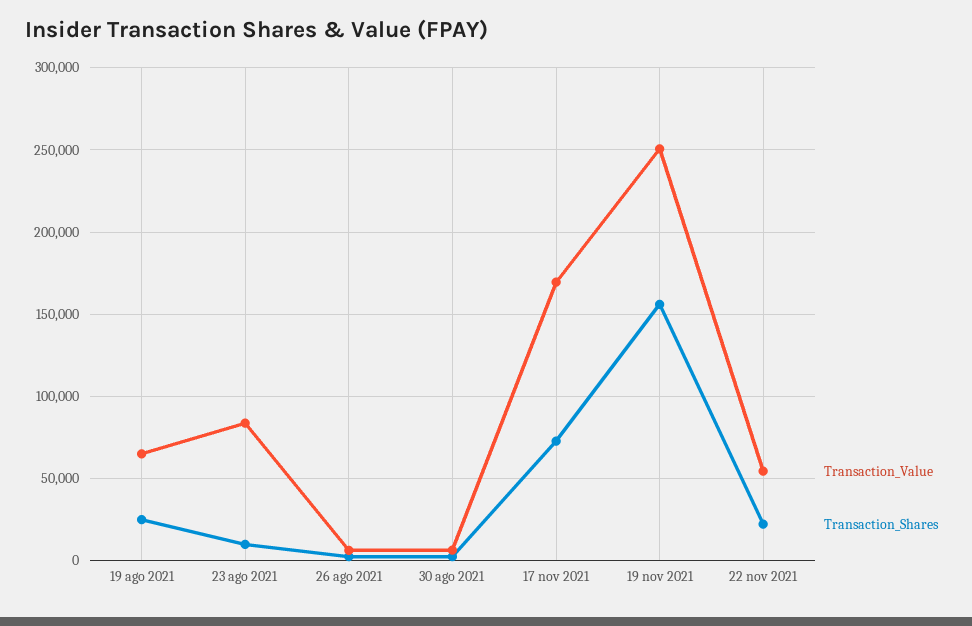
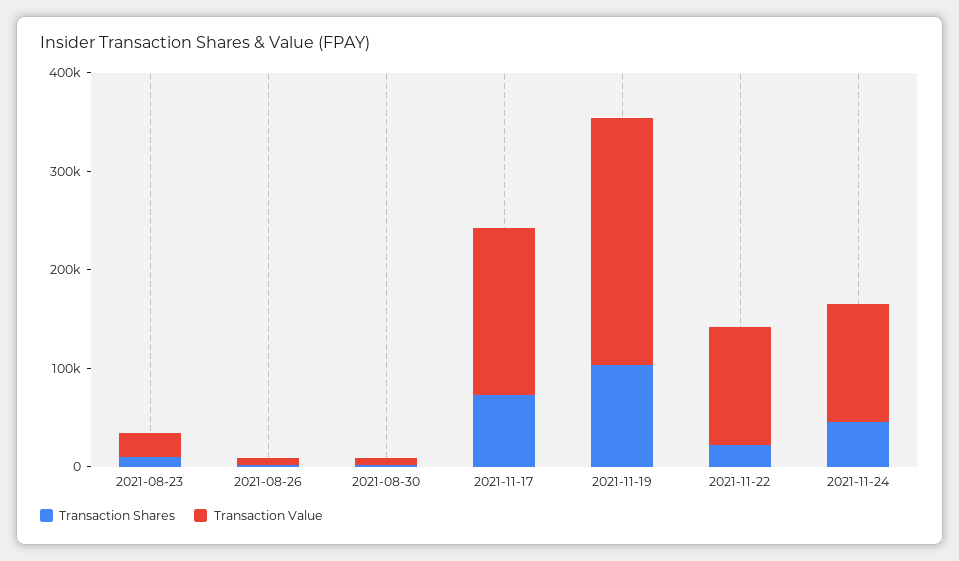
Transaction_Value, 19 ago 2021: 65000 -> none
Transaction_Shares, 19 ago 2021: 25000 -> none
Transaction_Value, 23 ago 2021: 85000 -> 20000
Transaction_Shares, 19 nov 2021: 155000 -> 100000
Transaction_Value, 22 nov 2021: 55000 -> 120000
Transaction_Shares, 2021-11-24: none -> 40000
Transaction_Value, 2021-11-24: none -> 120000

